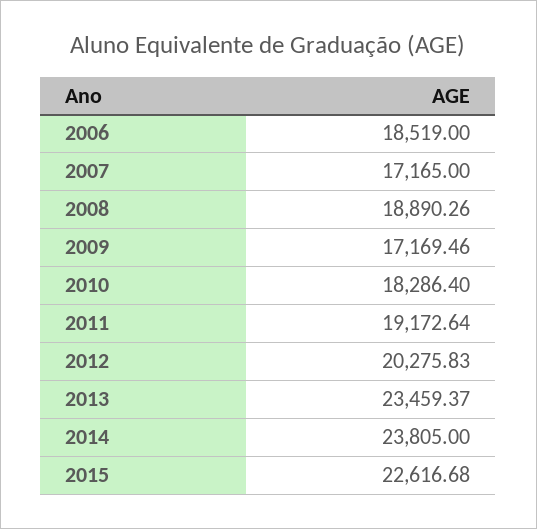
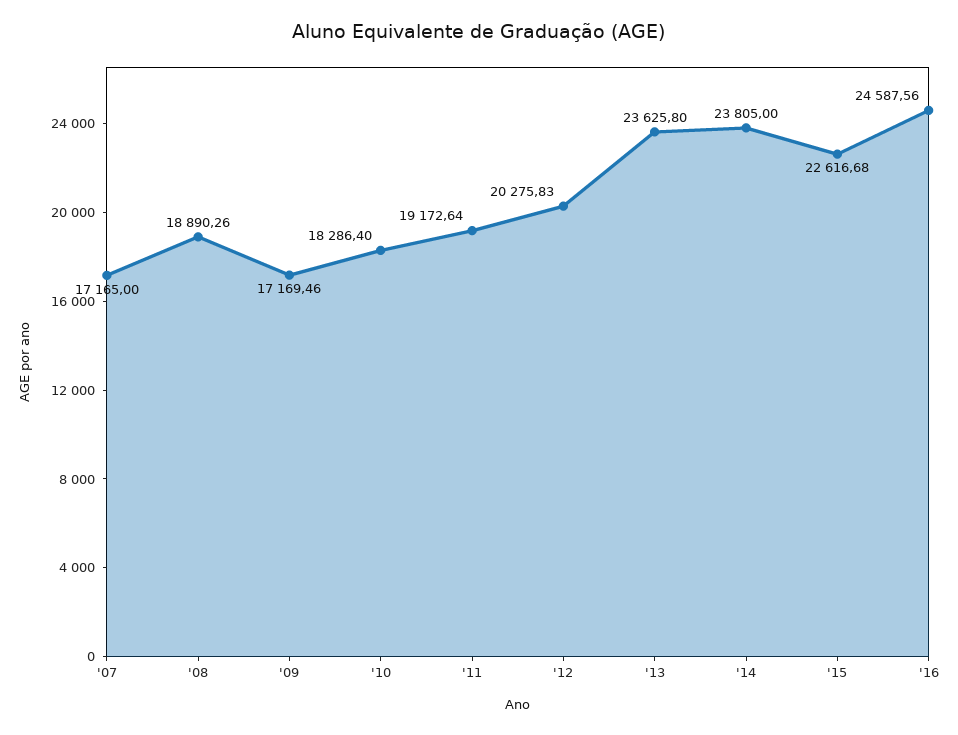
2006: 18519 -> none
2013: 23459.37 -> 23625.8
'16: none -> 24587.56

